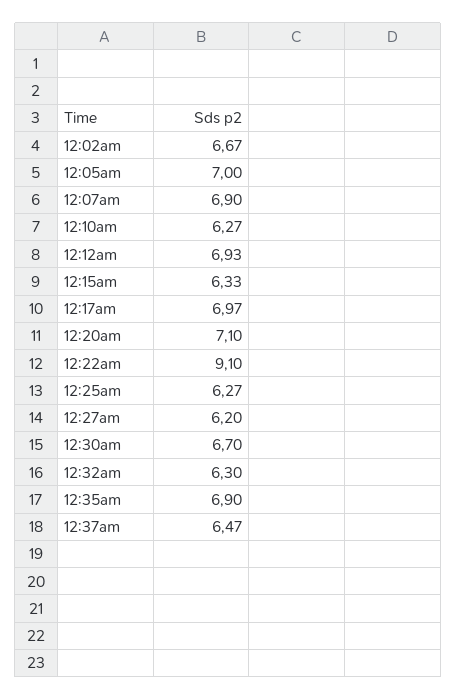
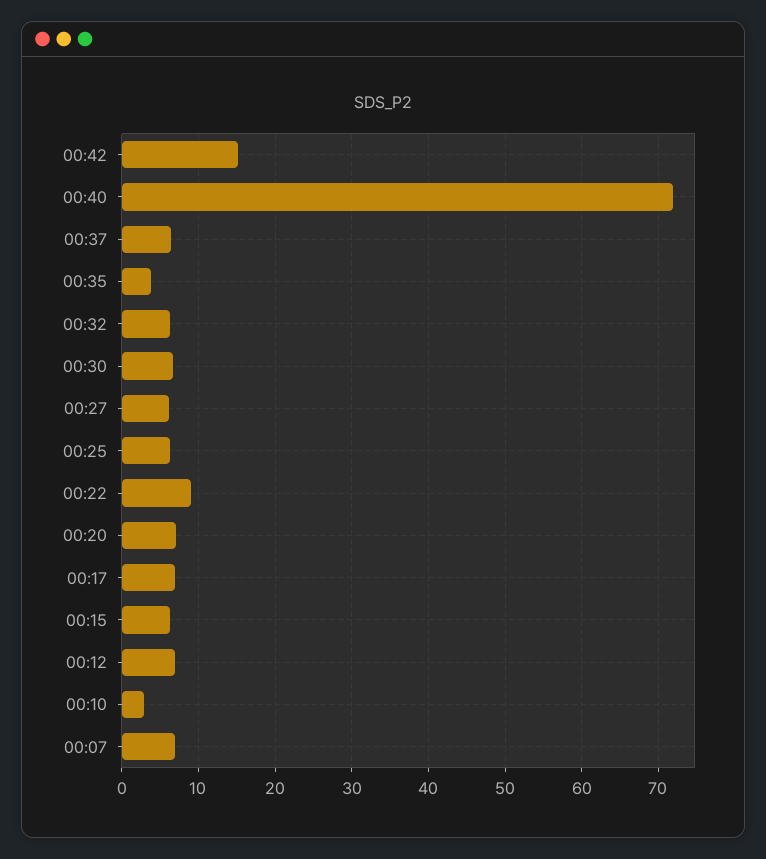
12:02am: 6.67 -> none
12:05am: 7 -> none
12:10am: 6.27 -> 3
12:35am: 6.9 -> 4
00:42: none -> 15
00:40: none -> 72

